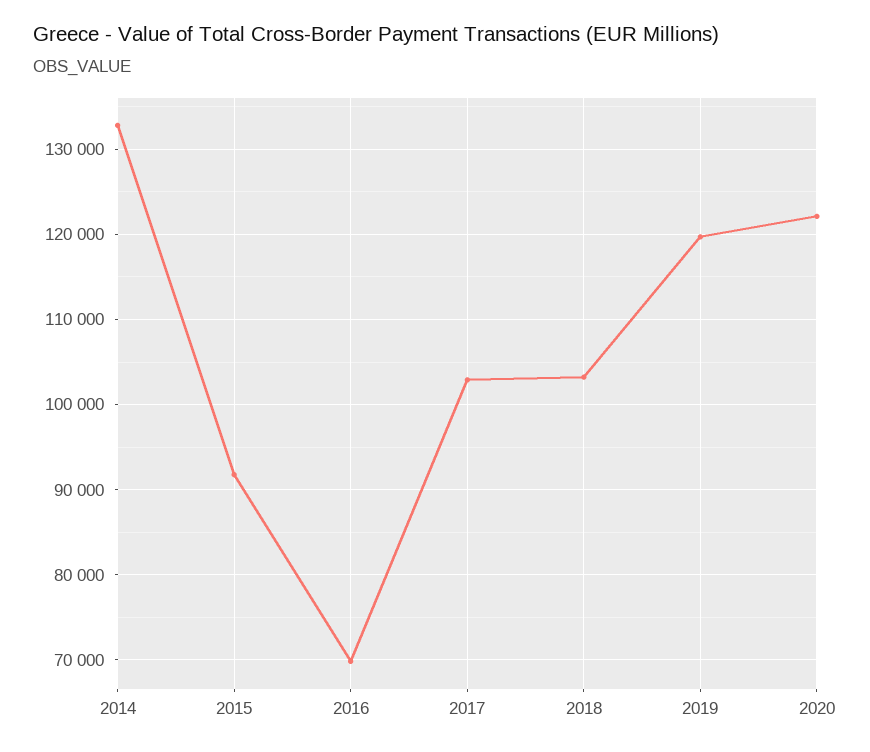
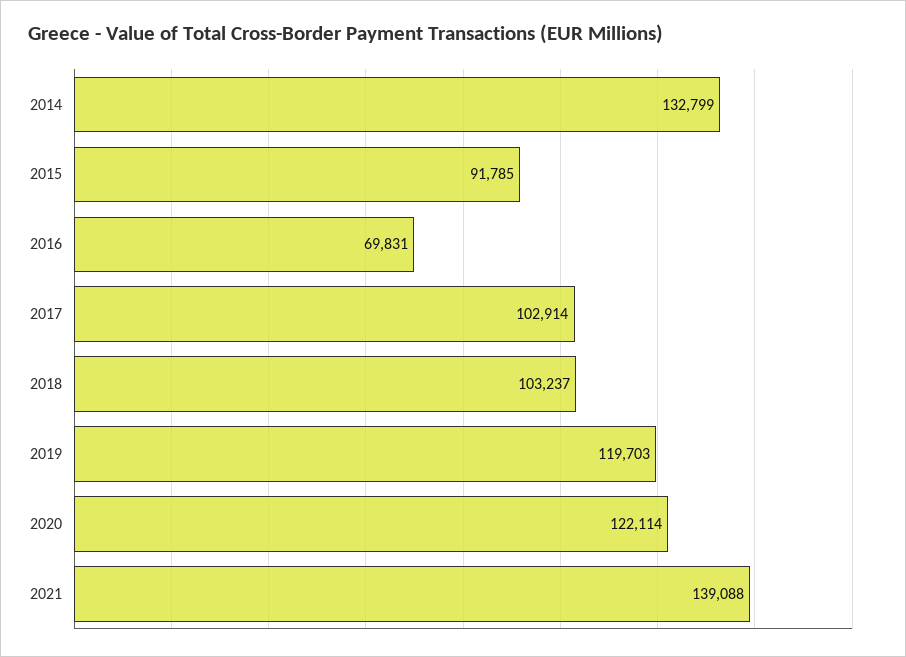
2021: none -> 139088

